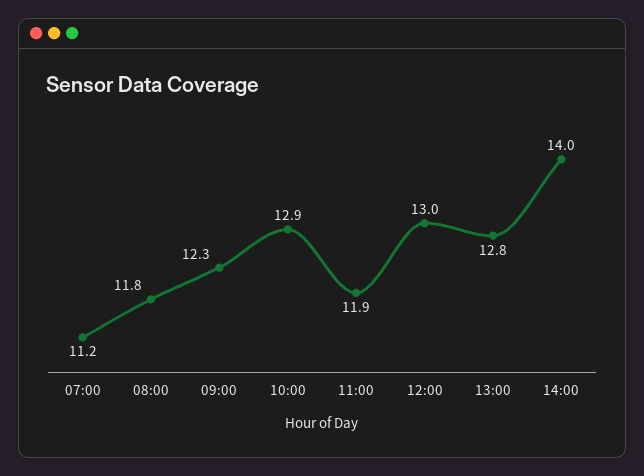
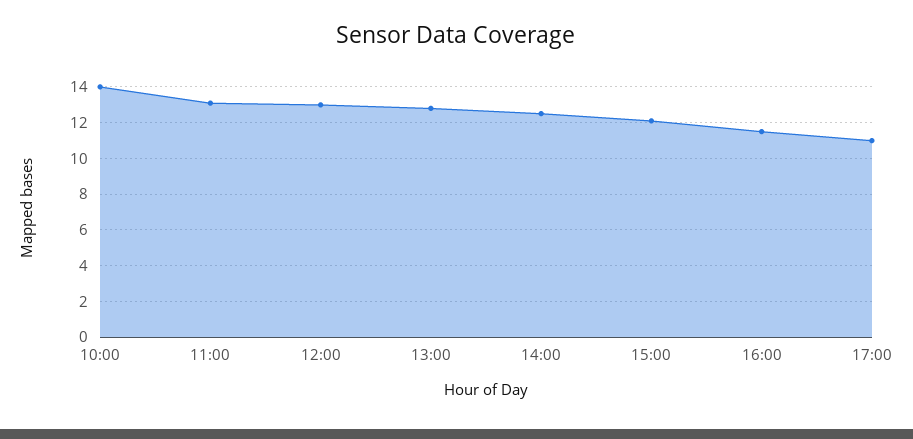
07:00: 11.2 -> none
08:00: 11.8 -> none
09:00: 12.3 -> none
10:00: 12.9 -> 14
11:00: 11.9 -> 13
14:00: 14 -> 12.5
15:00: none -> 12
16:00: none -> 11.5
17:00: none -> 11

